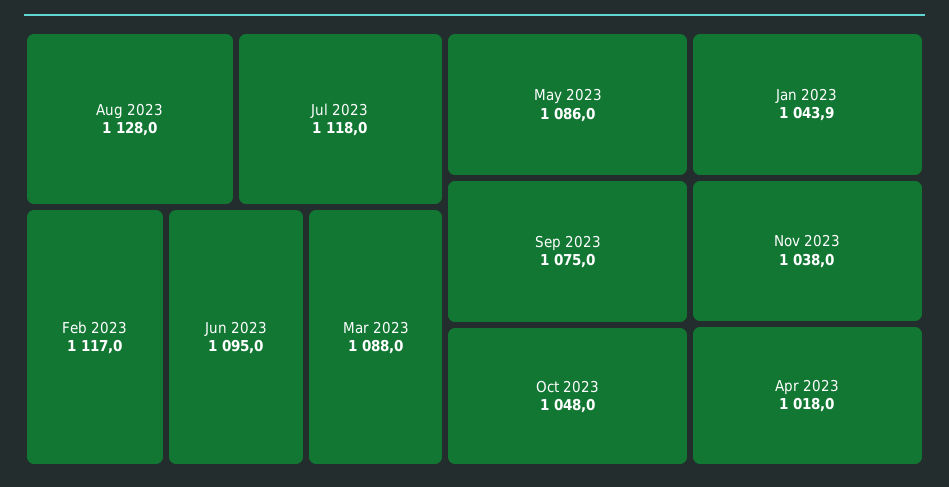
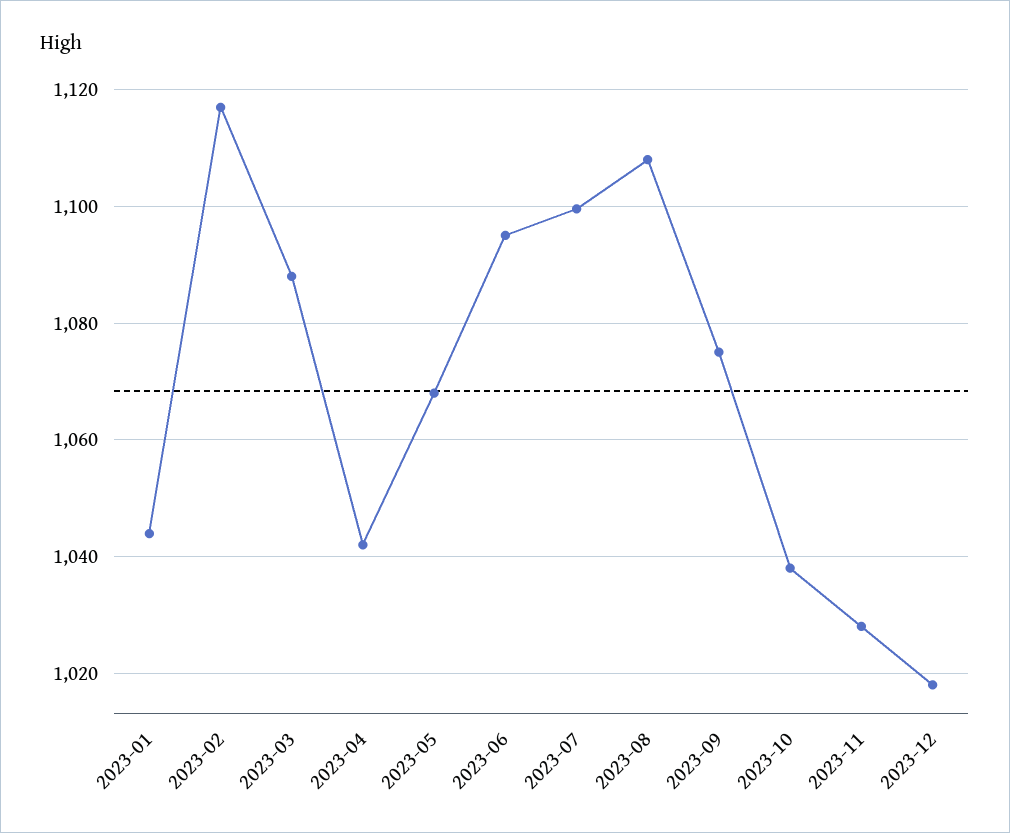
Aug 2023: 1128 -> 1108
Jul 2023: 1118 -> 1100
May 2023: 1086 -> 1068
Oct 2023: 1048 -> 1038
Nov 2023: 1038 -> 1028
Apr 2023: 1018 -> 1042
2023-12: none -> 1018

